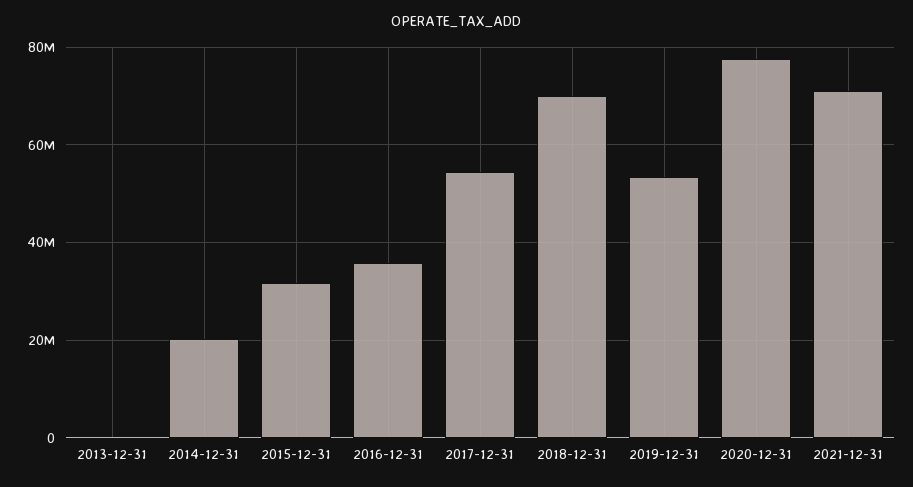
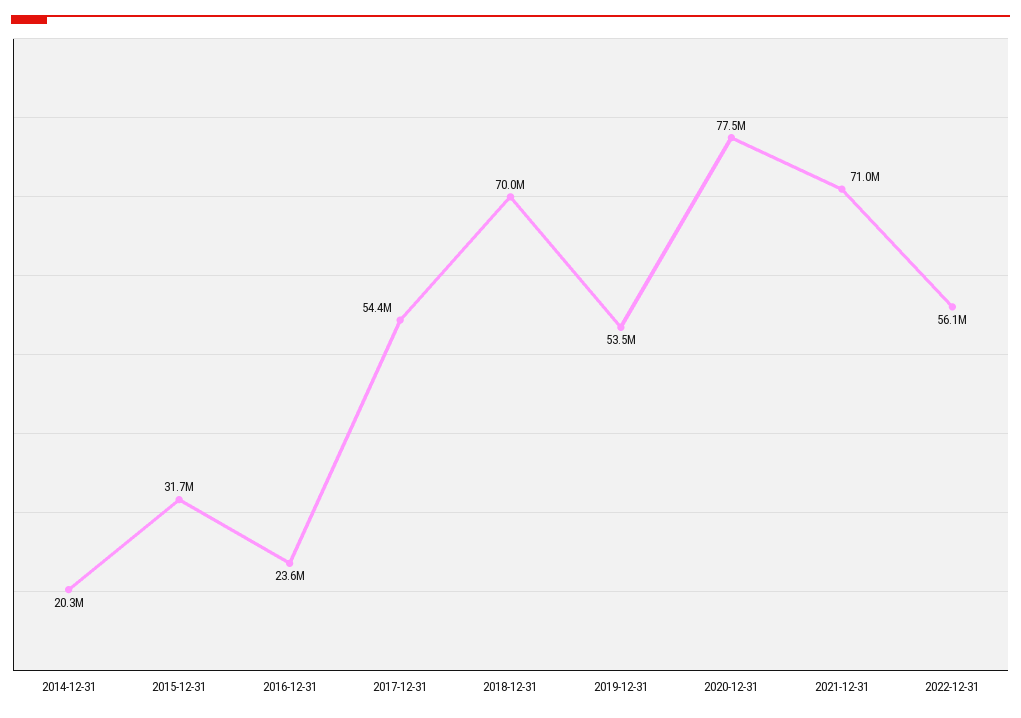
2013-12-31: 0 -> none
2016-12-31: 36000000 -> 23600000
2022-12-31: none -> 56100000

